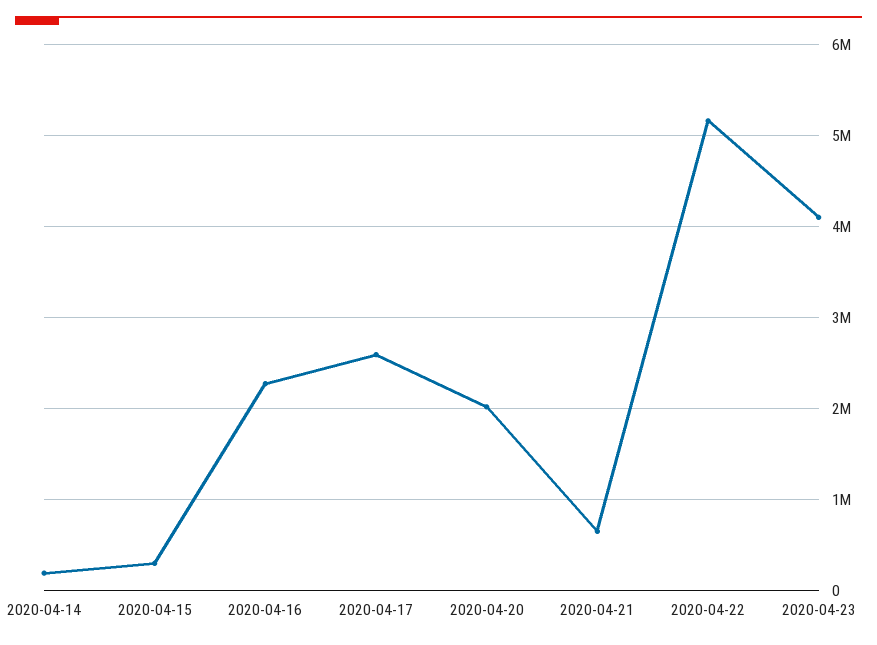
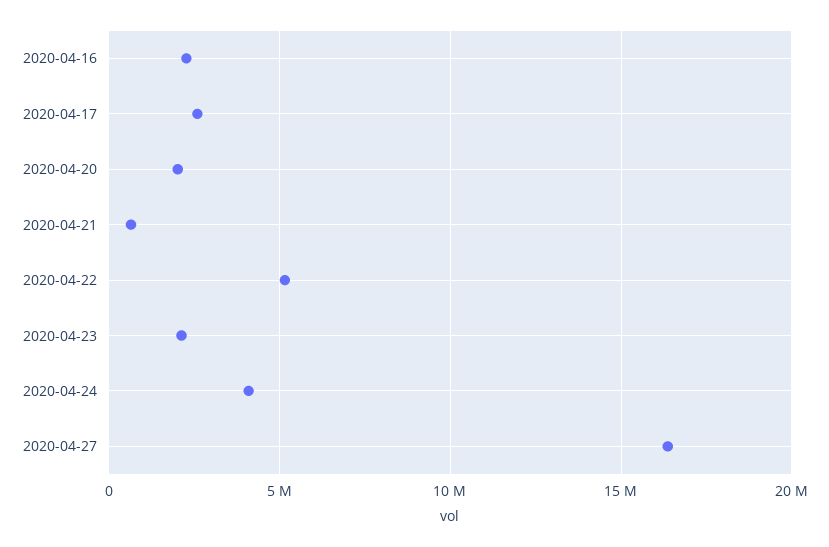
2020-04-14: 200000 -> none
2020-04-15: 300000 -> none
2020-04-23: 4100000 -> 2000000
2020-04-24: none -> 4000000
2020-04-27: none -> 16500000

